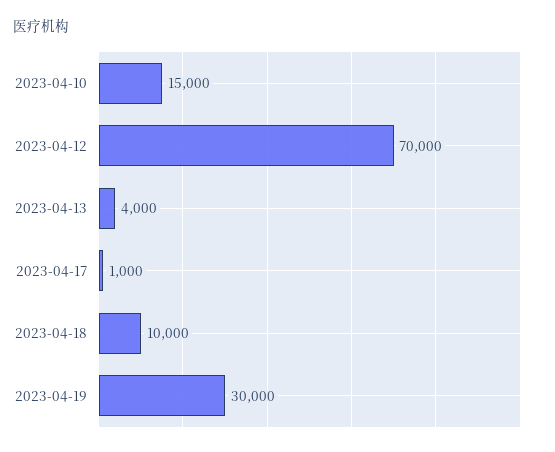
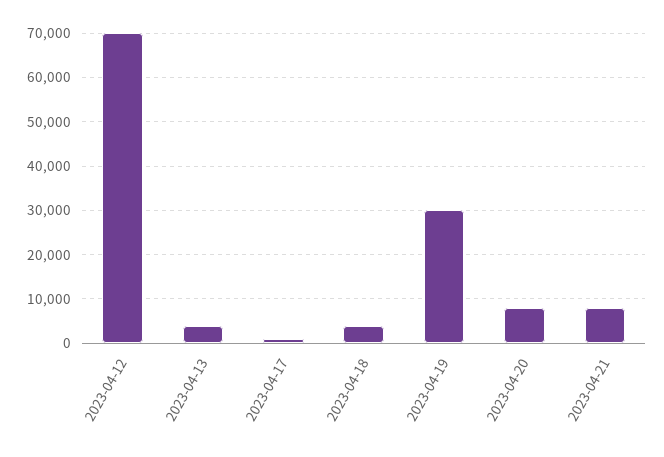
2023-04-10: 15000 -> none
2023-04-18: 10000 -> 4000
2023-04-20: none -> 8000
2023-04-21: none -> 8000

